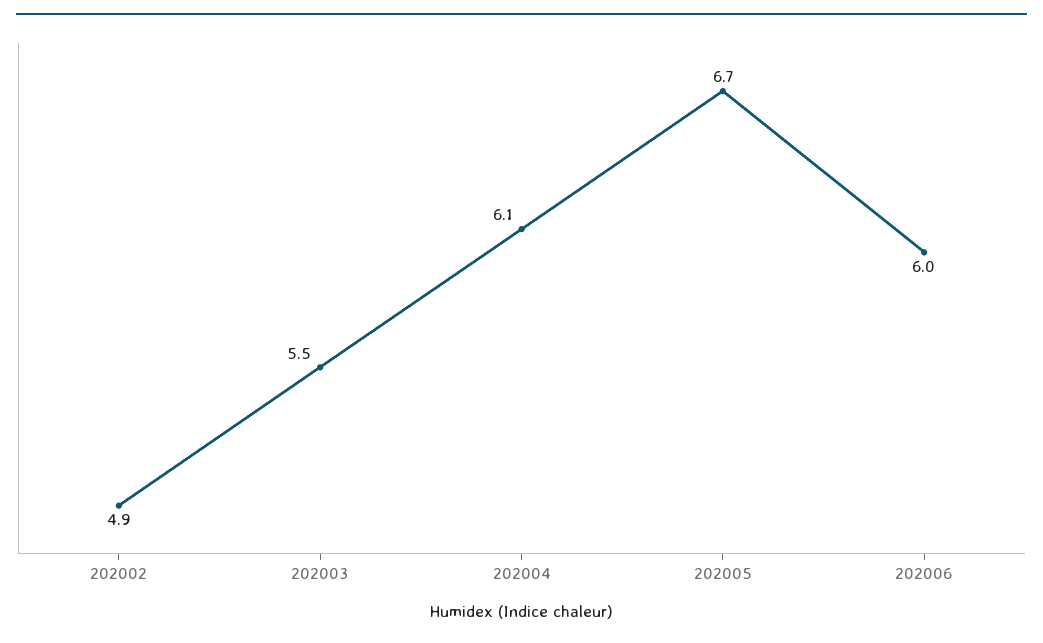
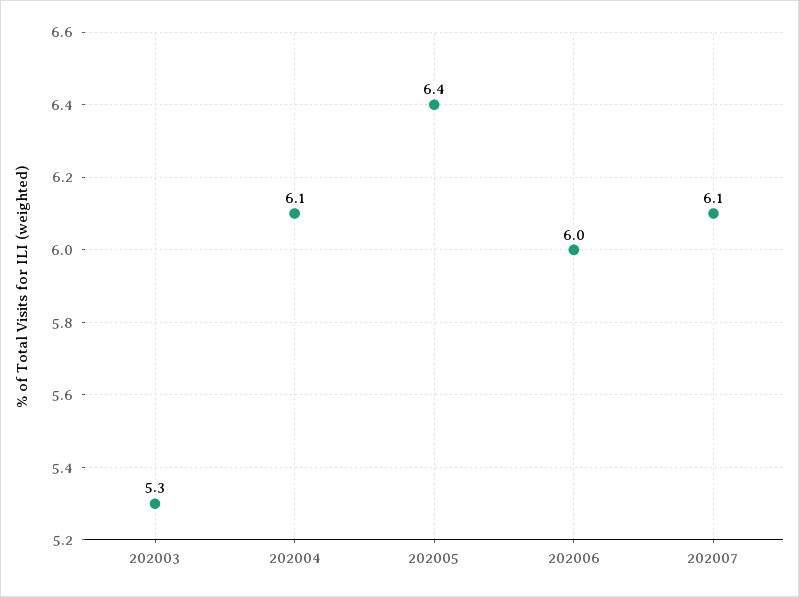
202002: 4.9 -> none
202003: 5.5 -> 5.3
202005: 6.7 -> 6.4
202007: none -> 6.1

